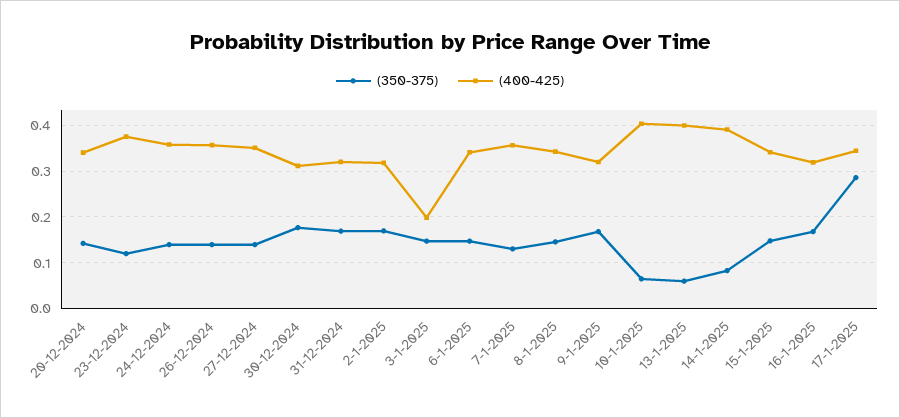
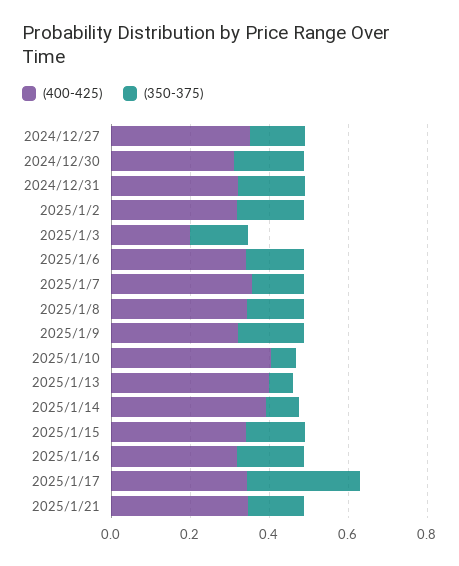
(350-375), 20-12-2024: 0.14 -> none
(400-425), 20-12-2024: 0.34 -> none
(350-375), 23-12-2024: 0.12 -> none
(400-425), 23-12-2024: 0.38 -> none
(350-375), 24-12-2024: 0.14 -> none
(400-425), 24-12-2024: 0.36 -> none
(350-375), 26-12-2024: 0.14 -> none
(400-425), 26-12-2024: 0.36 -> none
(400-425), 2025/1/21: none -> 0.35
(350-375), 2025/1/21: none -> 0.15

